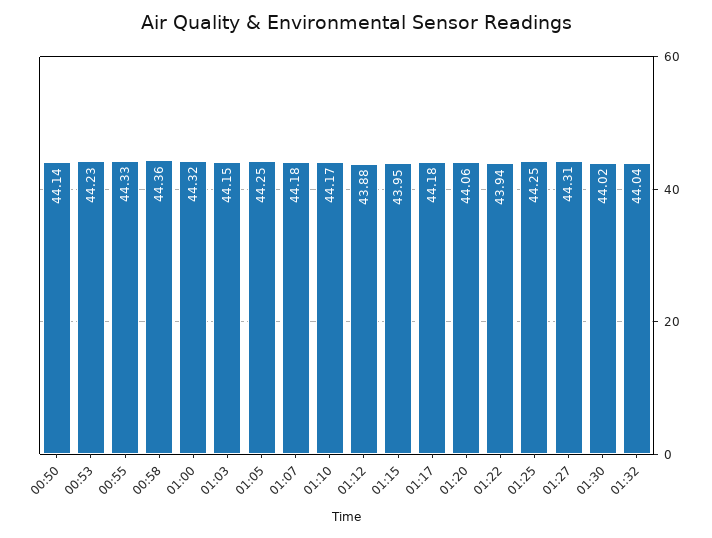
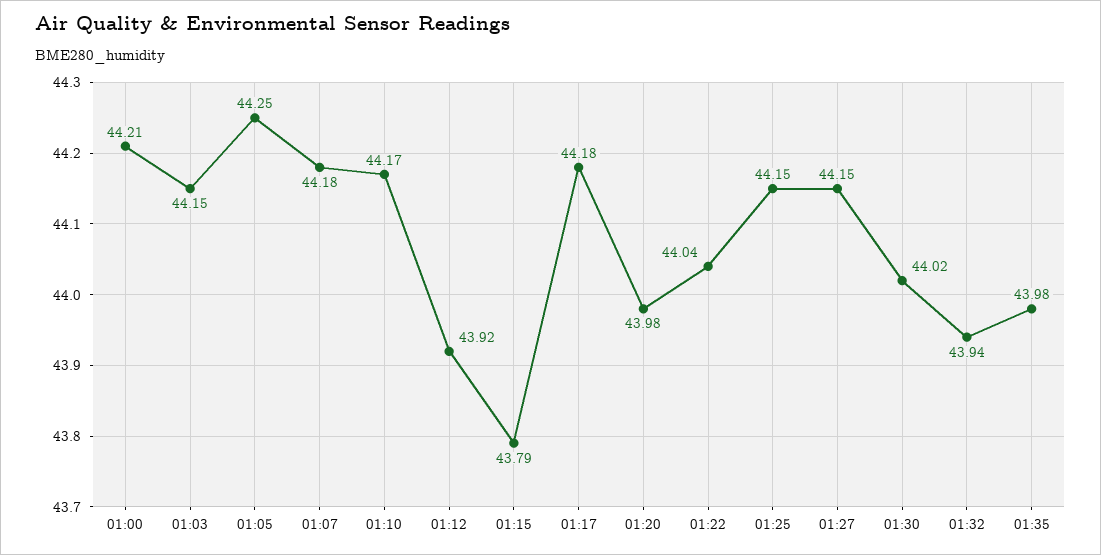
00:50: 44.14 -> none
00:53: 44.23 -> none
00:55: 44.33 -> none
00:58: 44.36 -> none
01:00: 44.32 -> 44.21
01:12: 43.88 -> 43.92
01:15: 43.95 -> 43.79
01:20: 44.06 -> 43.98
01:22: 43.94 -> 44.04
01:25: 44.25 -> 44.15
01:27: 44.31 -> 44.15
01:32: 44.04 -> 43.94
01:35: none -> 43.98

